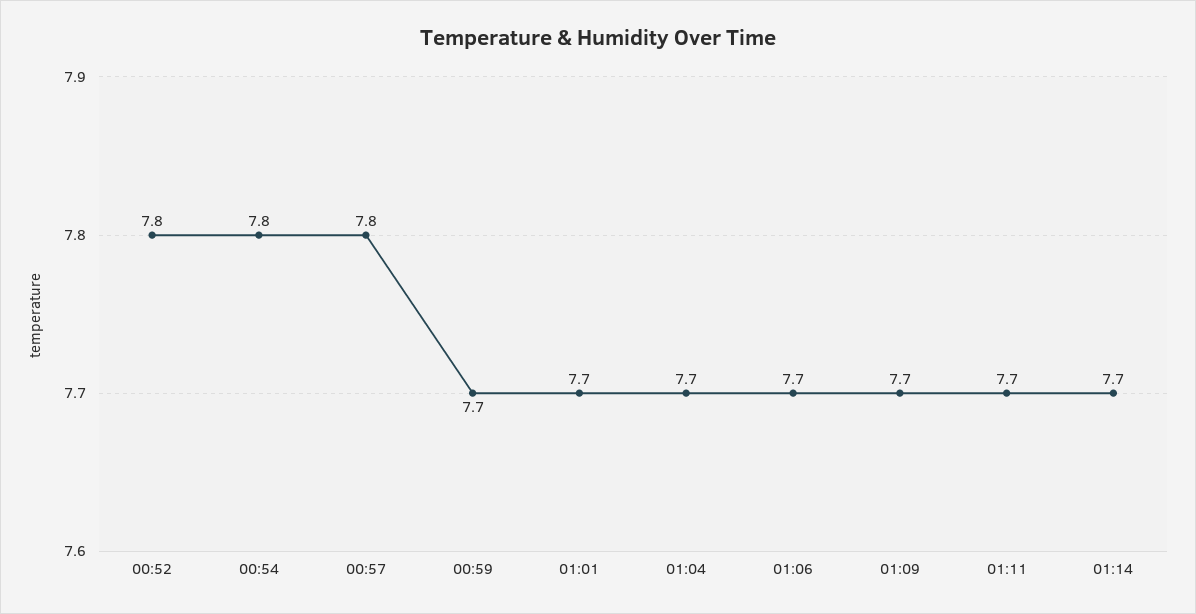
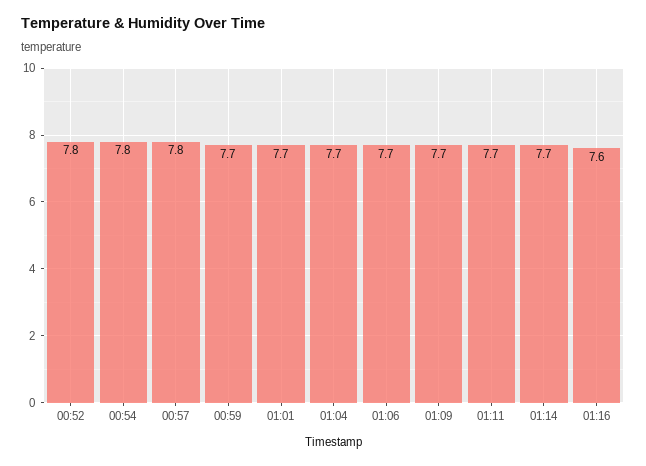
01:16: none -> 7.6

